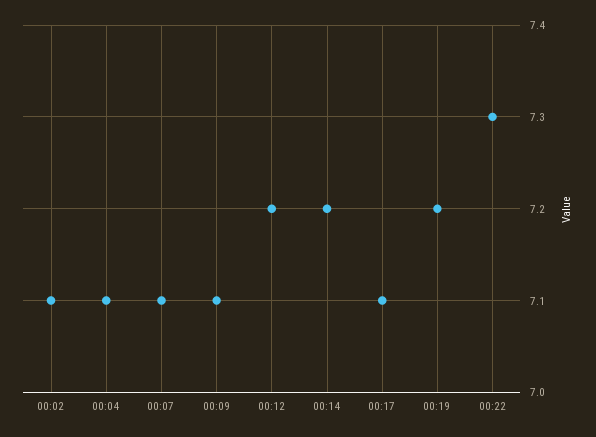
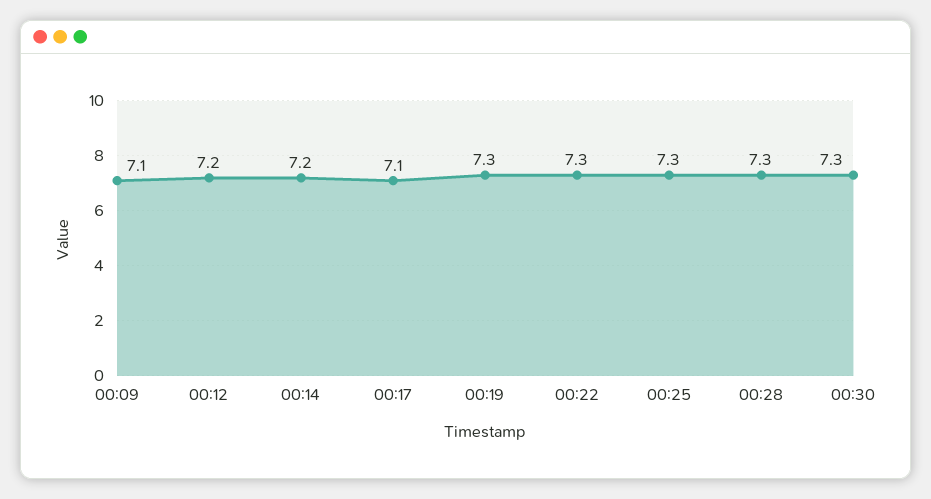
00:02: 7.1 -> none
00:04: 7.1 -> none
00:07: 7.1 -> none
00:19: 7.2 -> 7.3
00:25: none -> 7.3
00:28: none -> 7.3
00:30: none -> 7.3

